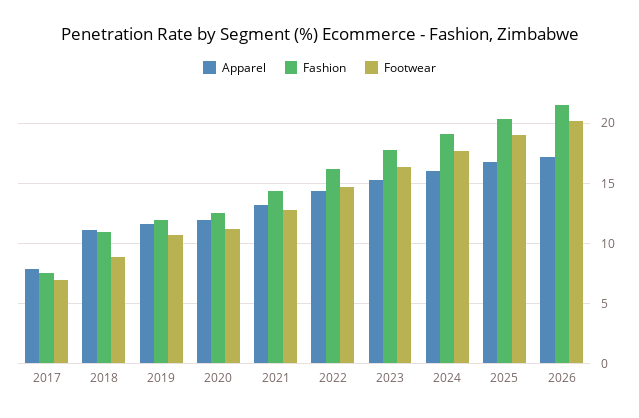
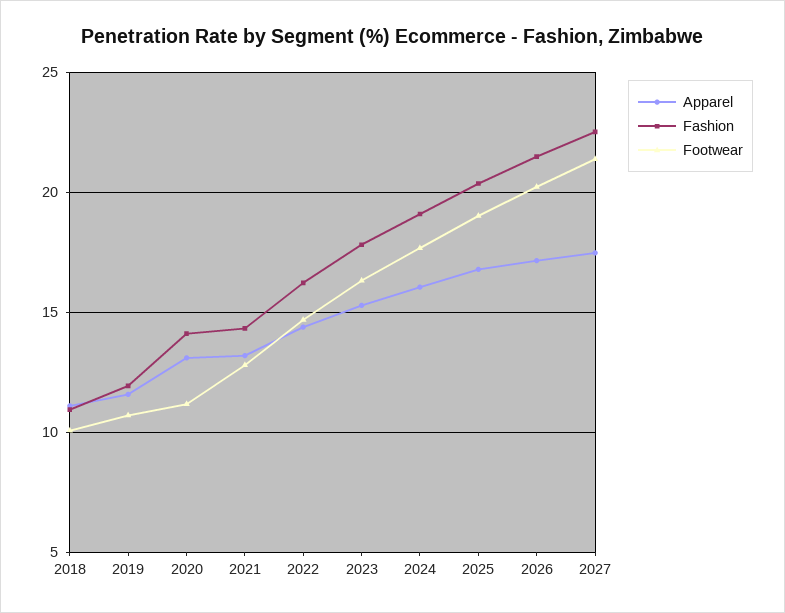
Apparel, 2017: 8 -> none
Fashion, 2017: 7.5 -> none
Footwear, 2017: 7 -> none
Footwear, 2018: 9 -> 10
Apparel, 2020: 12 -> 13
Fashion, 2020: 12.5 -> 14
Apparel, 2027: none -> 17.5
Fashion, 2027: none -> 22.5
Footwear, 2027: none -> 21.5

